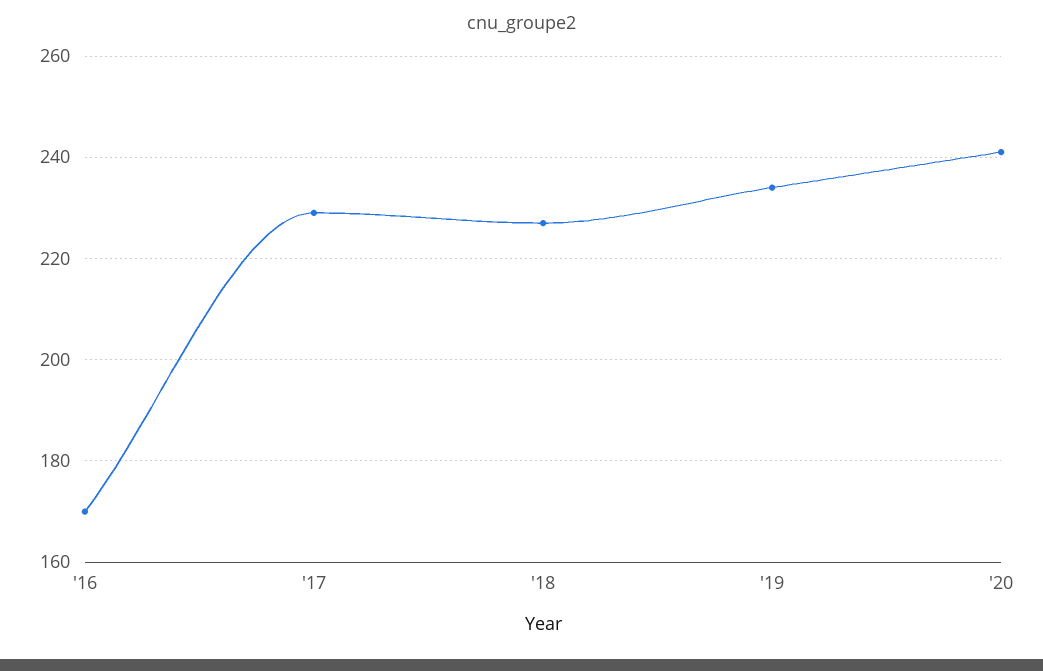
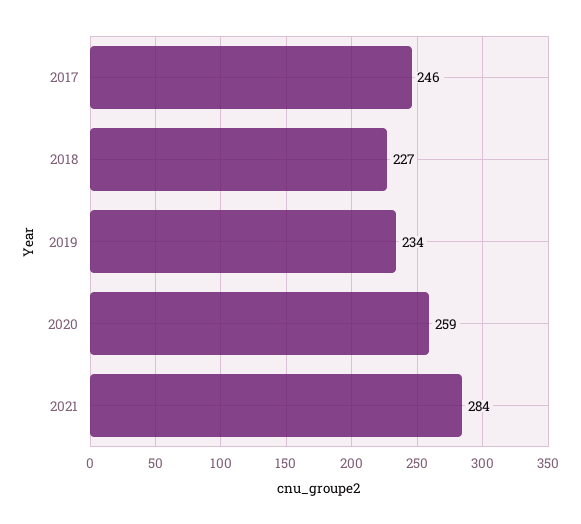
'16: 170 -> none
'17: 230 -> 246
'20: 240 -> 259
2021: none -> 284

